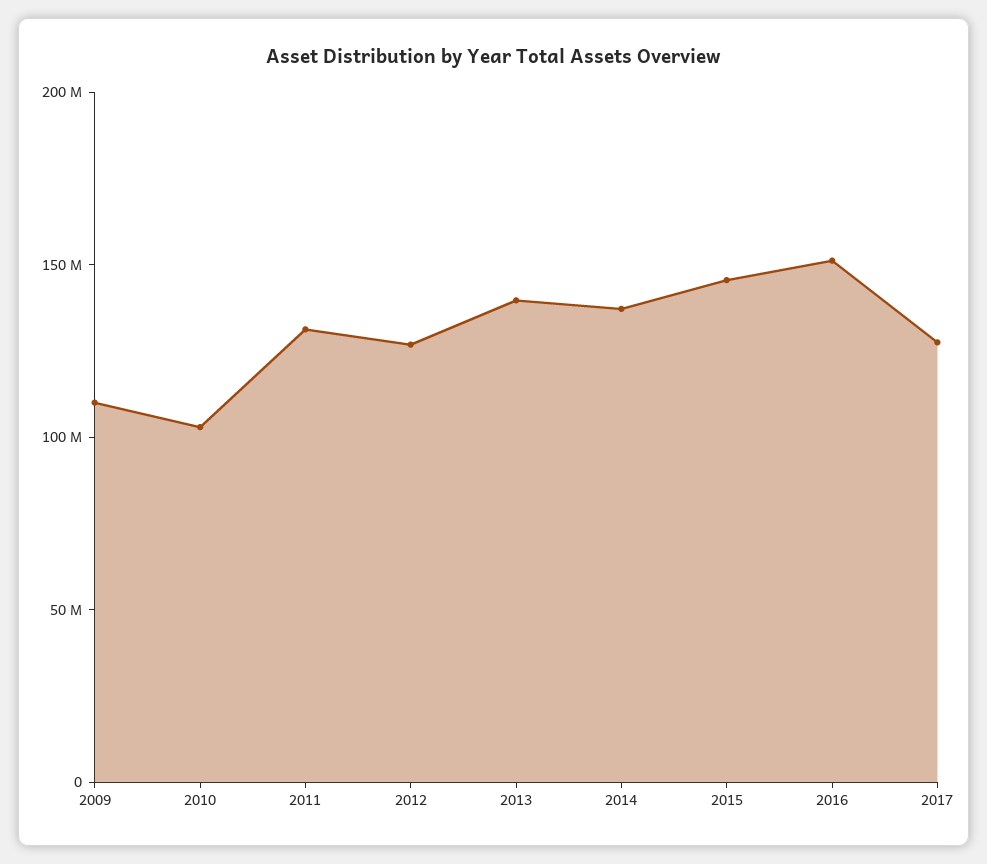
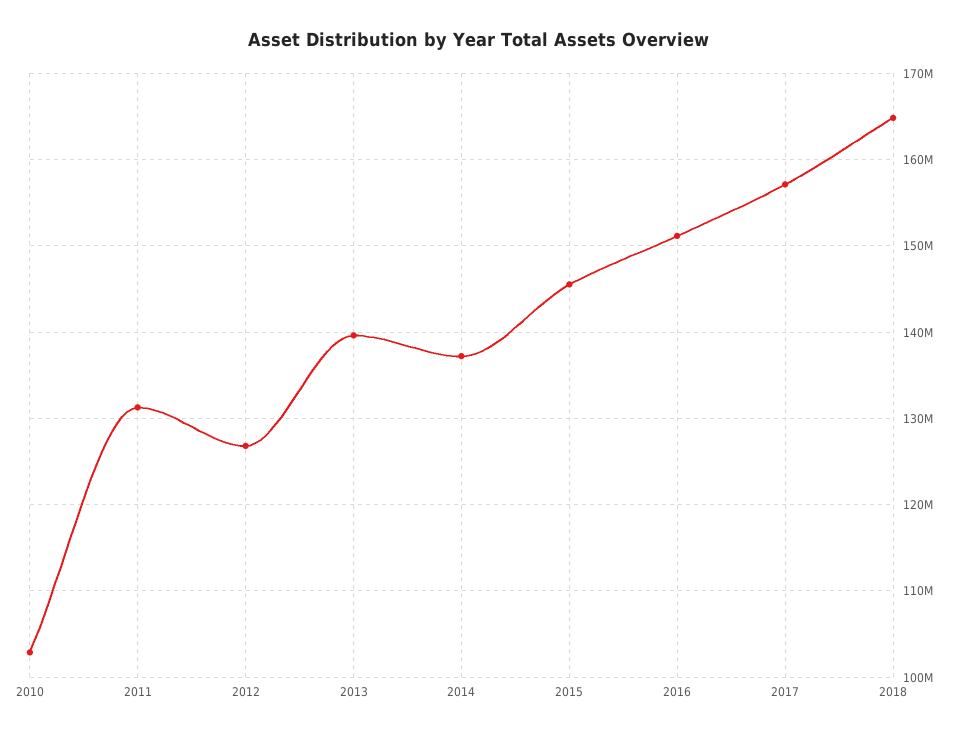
2009: 110000000 -> none
2017: 130000000 -> 157000000
2018: none -> 165000000

